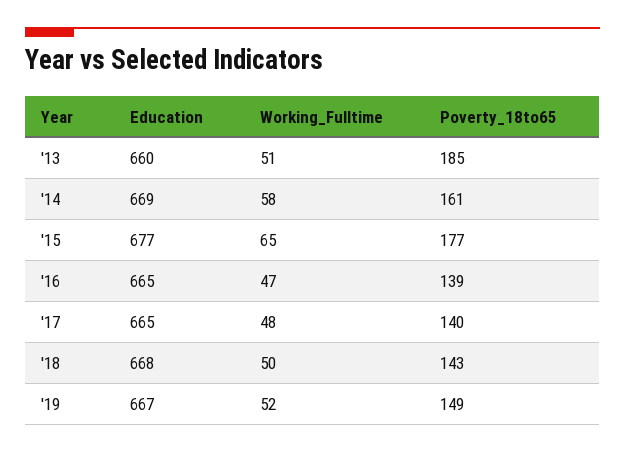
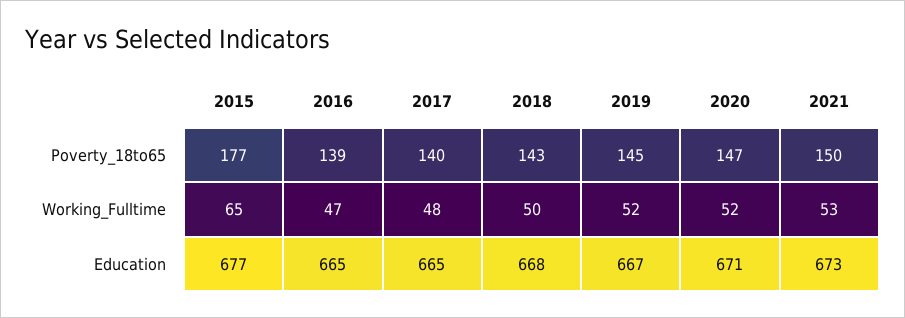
Education, '13: 660 -> none
Working_Fulltime, '13: 51 -> none
Poverty_18to65, '13: 185 -> none
Education, '14: 669 -> none
Working_Fulltime, '14: 58 -> none
Poverty_18to65, '14: 161 -> none
Poverty_18to65, '19: 149 -> 145
Poverty_18to65, 2020: none -> 147
Poverty_18to65, 2021: none -> 150
Working_Fulltime, 2020: none -> 52
Working_Fulltime, 2021: none -> 53
Education, 2020: none -> 671
Education, 2021: none -> 673

